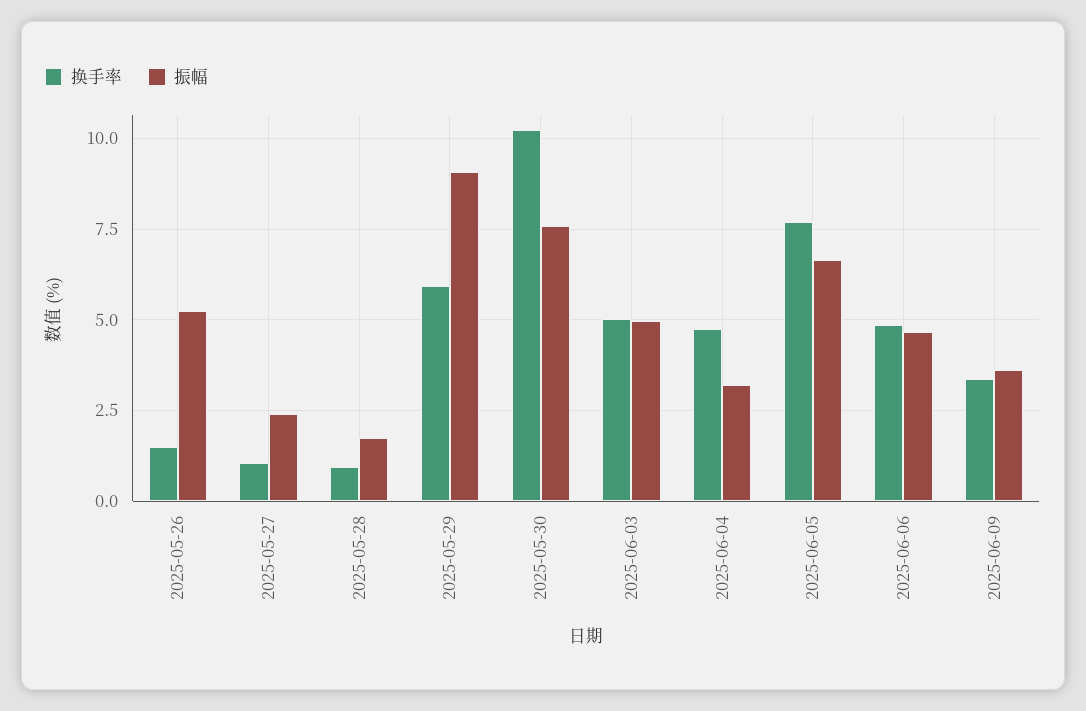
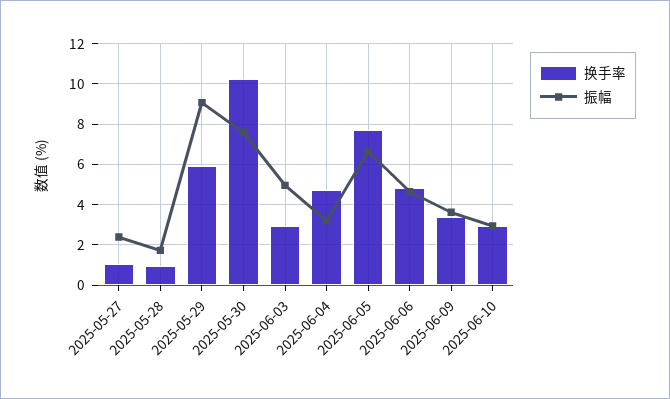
换手率, 2025-05-26: 1.5 -> none
振幅, 2025-05-26: 5.25 -> none
换手率, 2025-06-03: 5 -> 3
换手率, 2025-06-10: none -> 3
振幅, 2025-06-10: none -> 3

